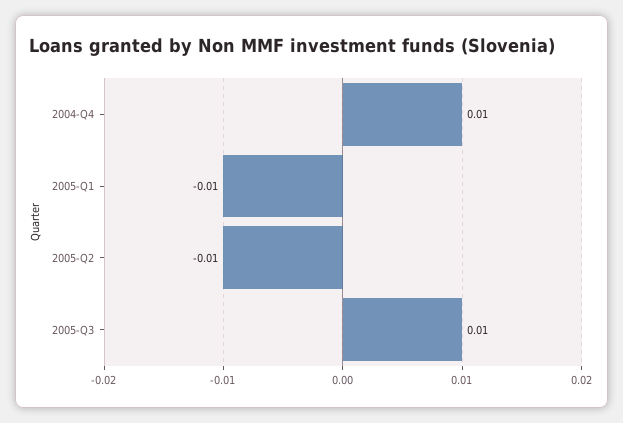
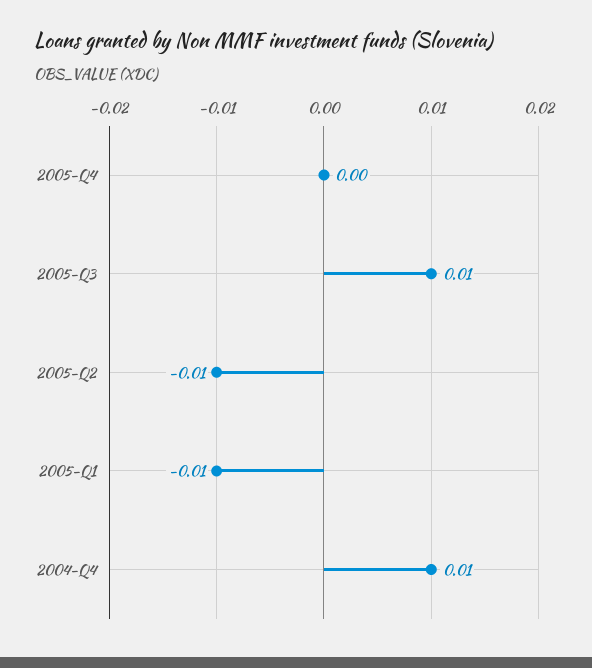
2005-Q4: none -> 0

